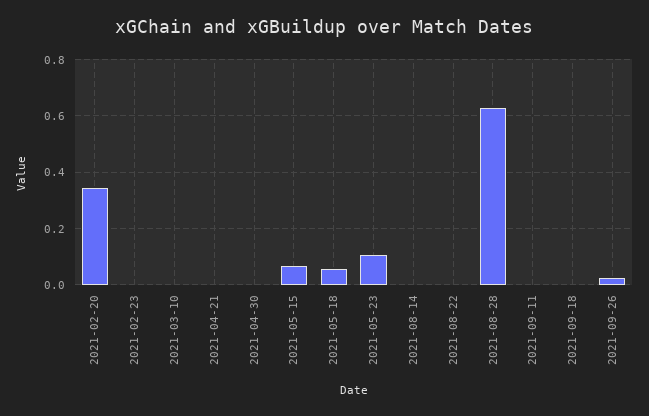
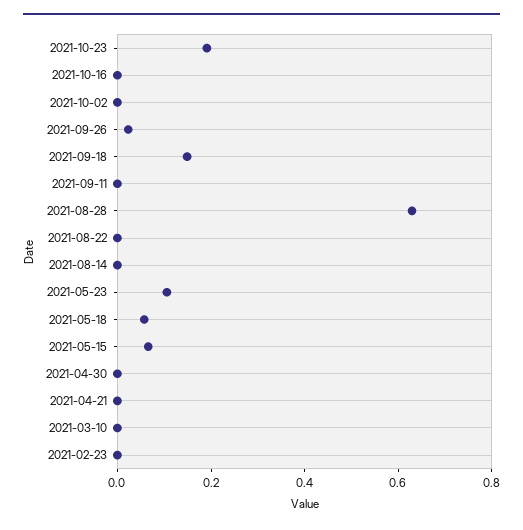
2021-02-20: 0.35 -> none
2021-09-18: 0 -> 0.15
2021-10-23: none -> 0.2
2021-10-16: none -> 0
2021-10-02: none -> 0

